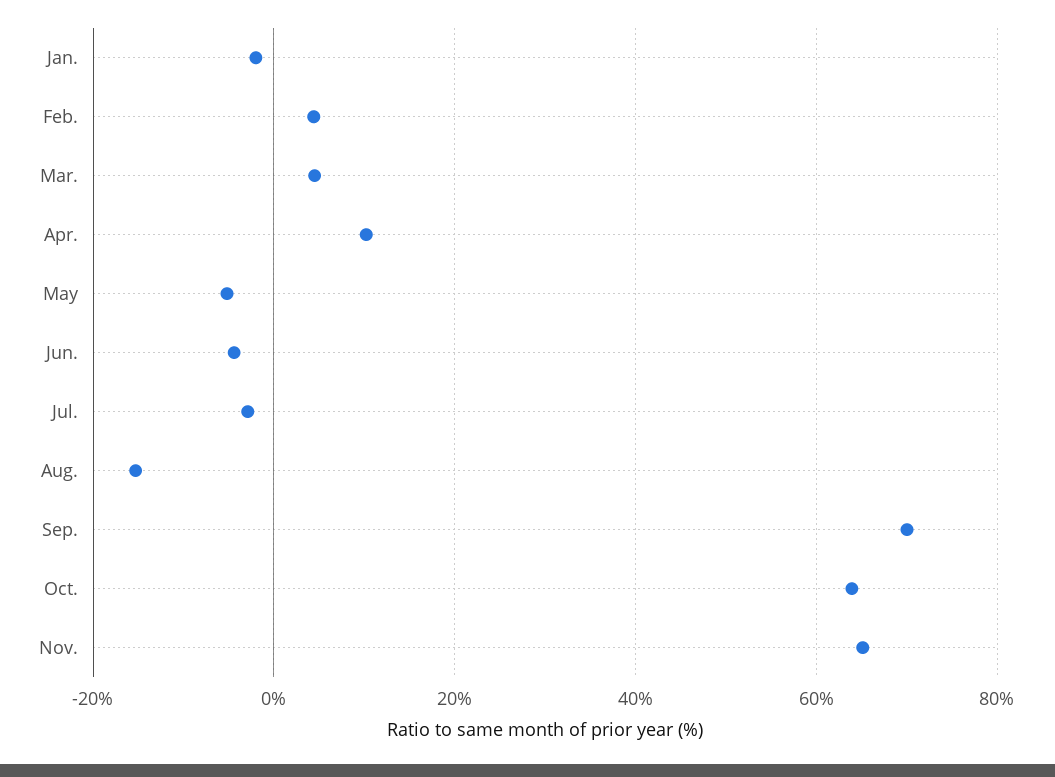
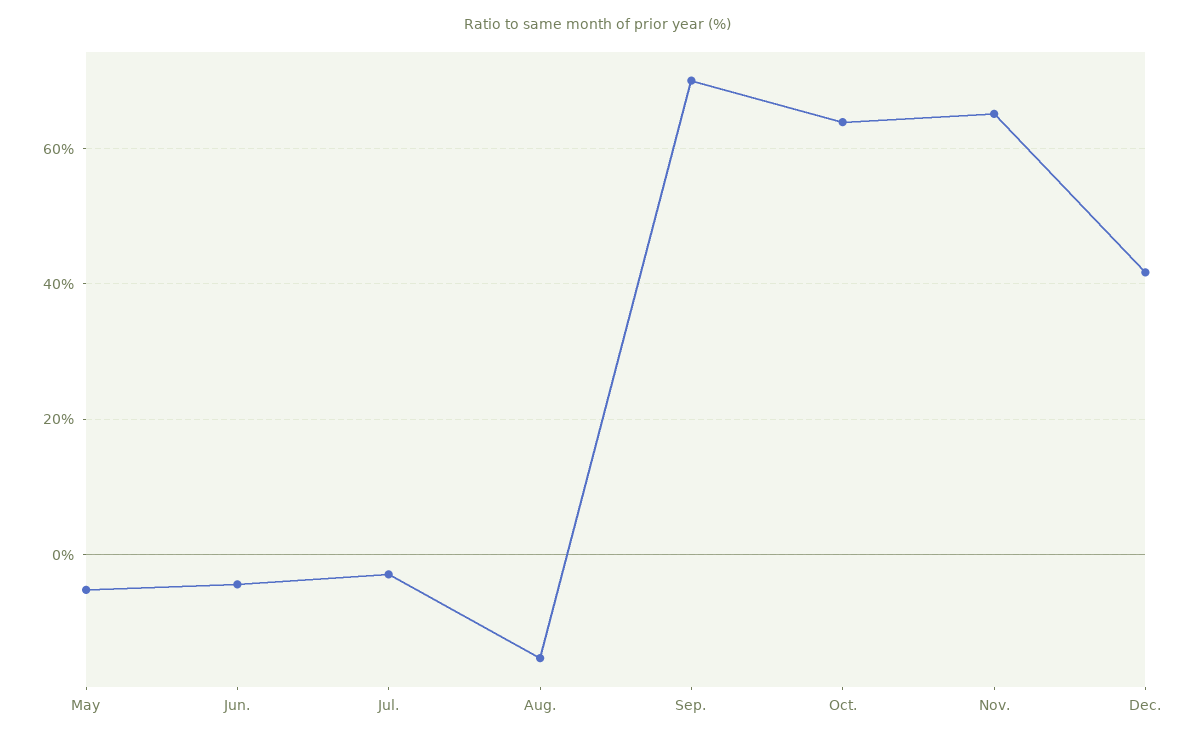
Jan.: -2 -> none
Feb.: 4 -> none
Mar.: 4 -> none
Apr.: 10 -> none
Dec.: none -> 42

